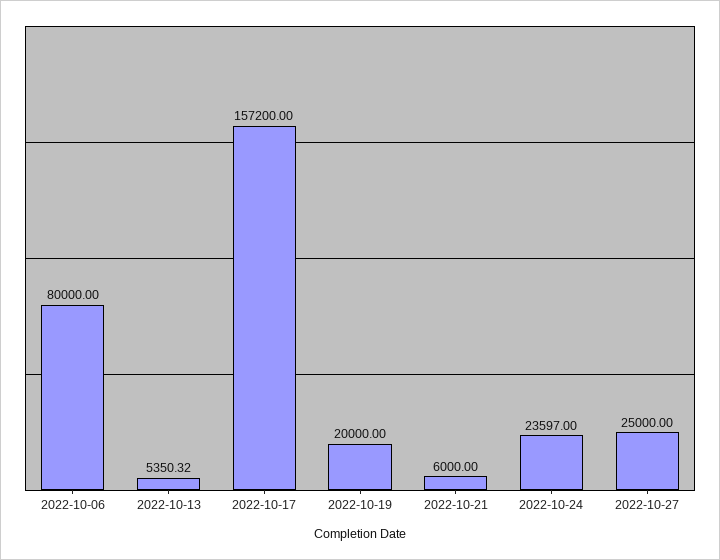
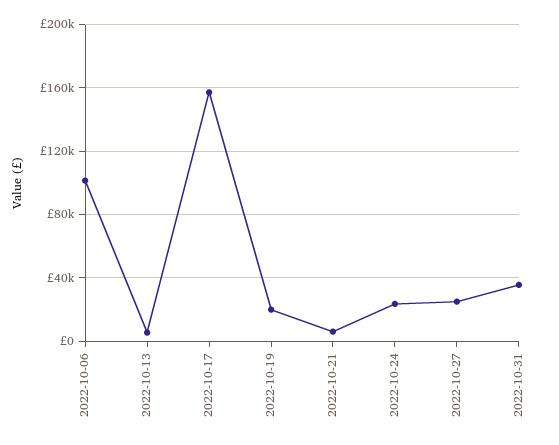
2022-10-06: 80000 -> 100000
2022-10-31: none -> 35000

